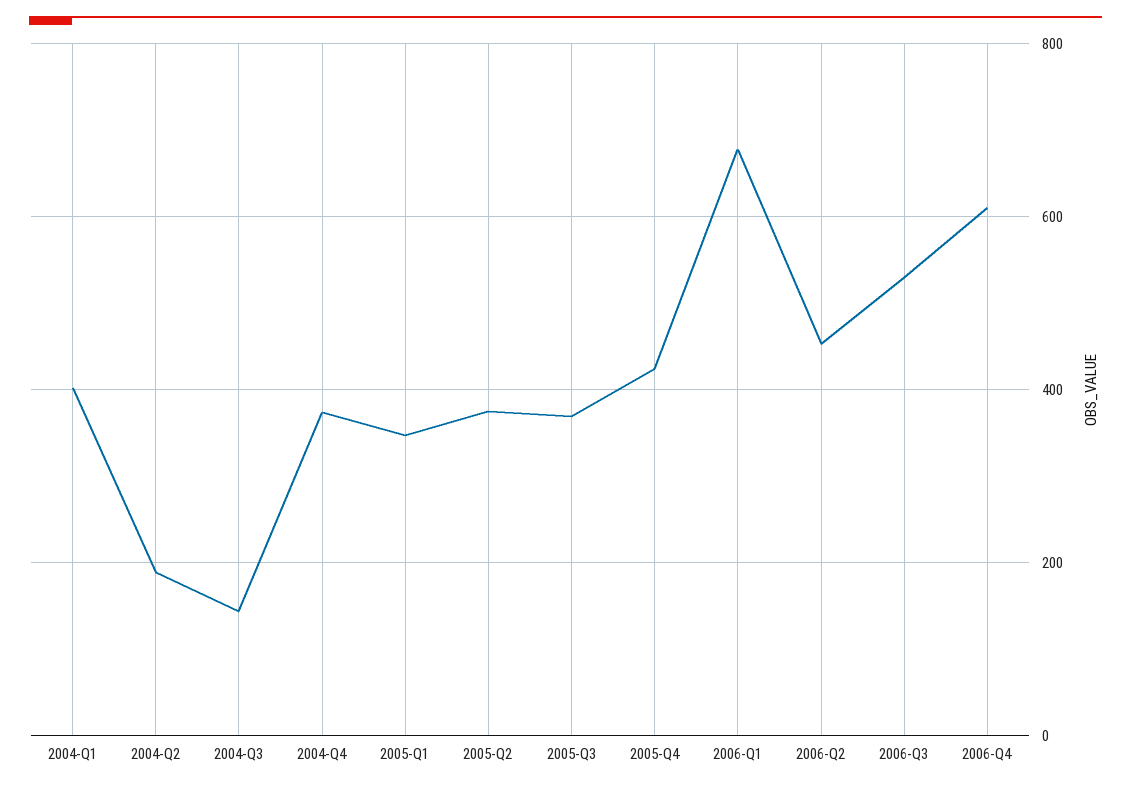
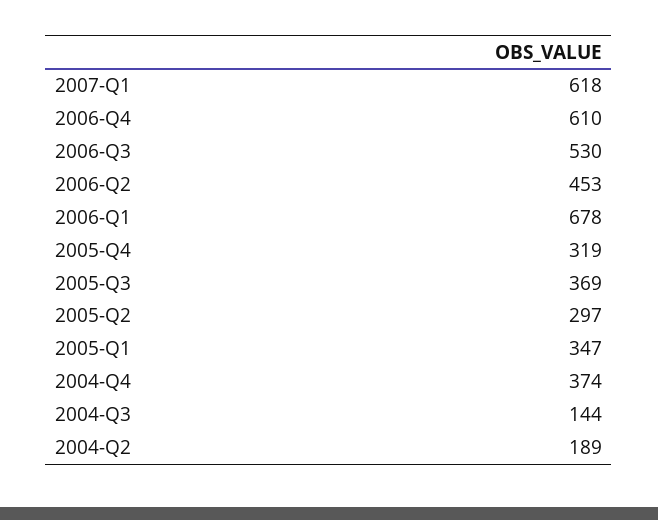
2004-Q1: 400 -> none
2005-Q2: 380 -> 297
2005-Q4: 420 -> 319
2007-Q1: none -> 618

